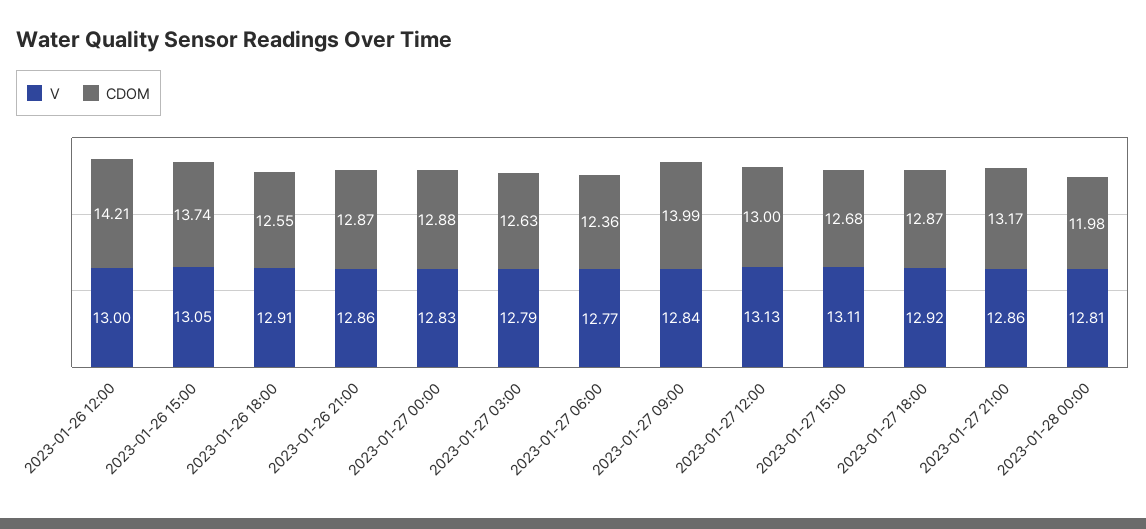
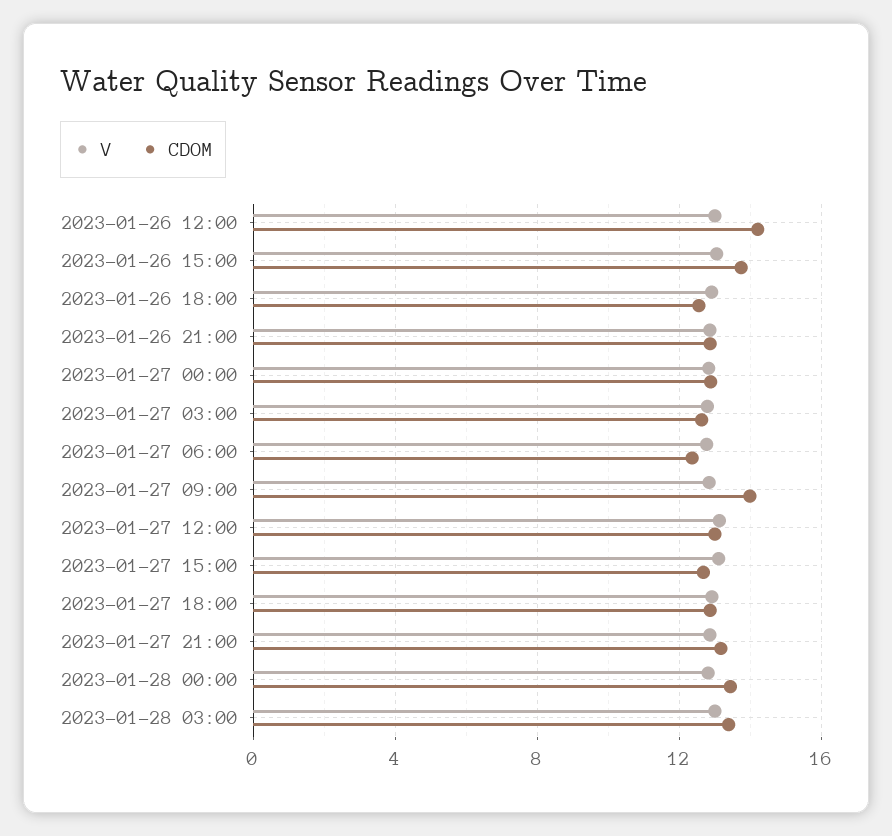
CDOM, 2023-01-28 00:00: 11.98 -> 13.5
V, 2023-01-28 03:00: none -> 13
CDOM, 2023-01-28 03:00: none -> 13.5

